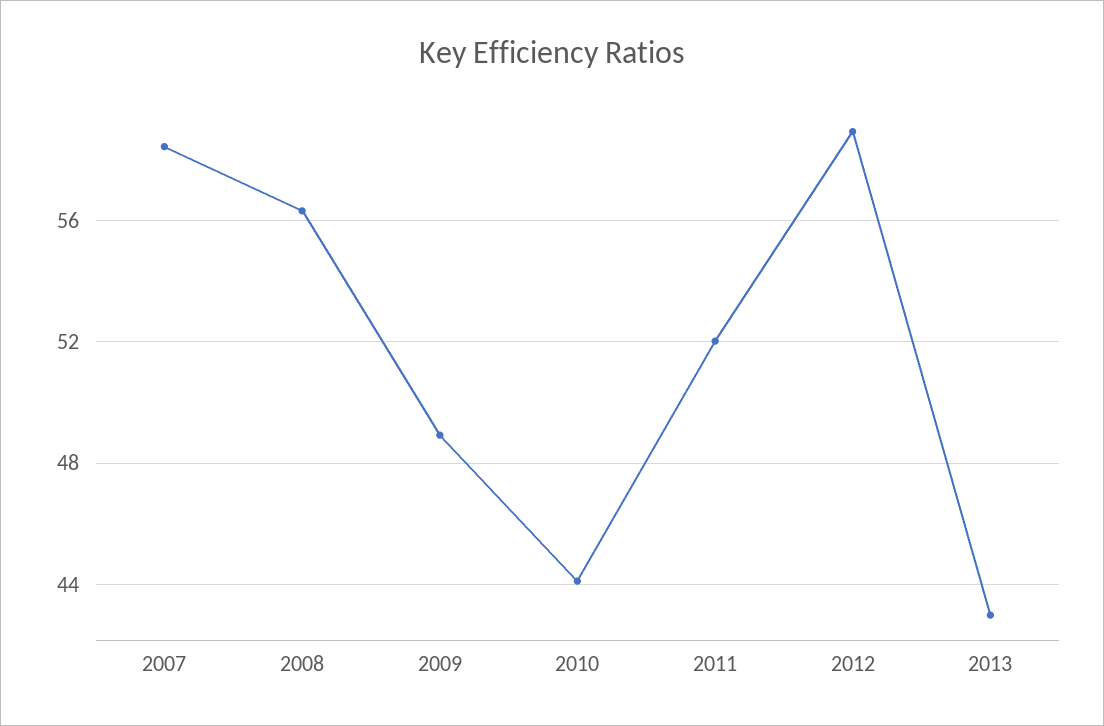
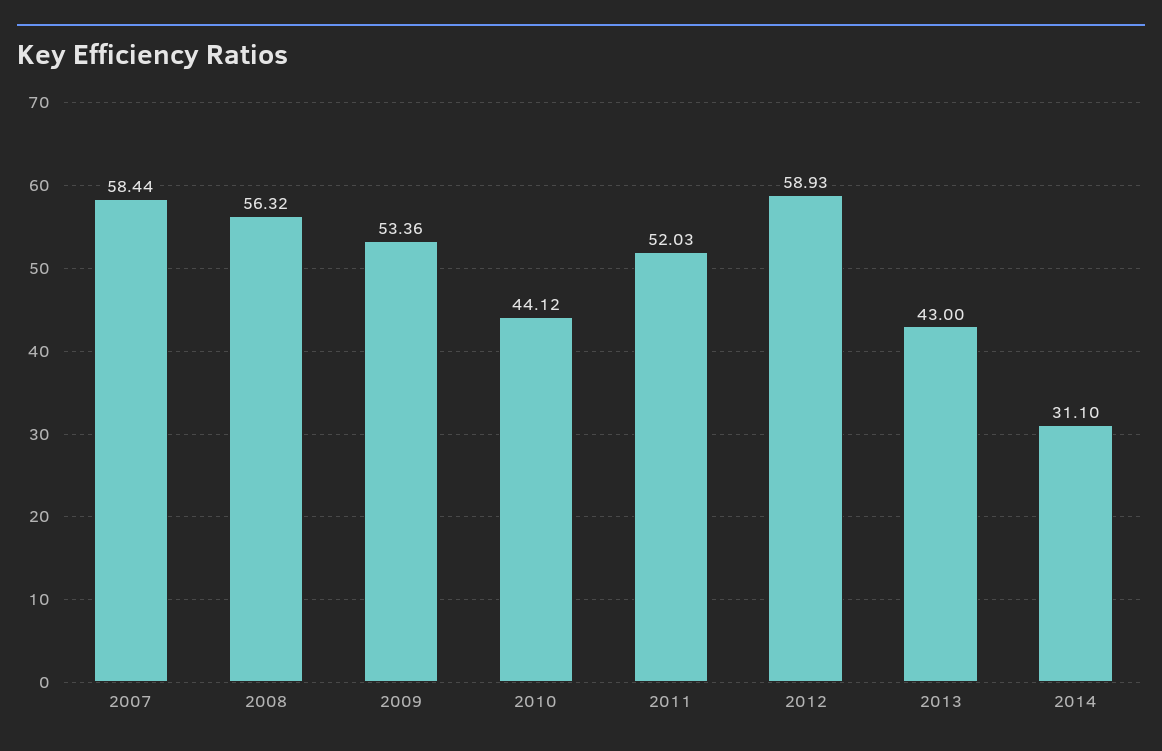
2009: 49 -> 53.36
2014: none -> 31.1

